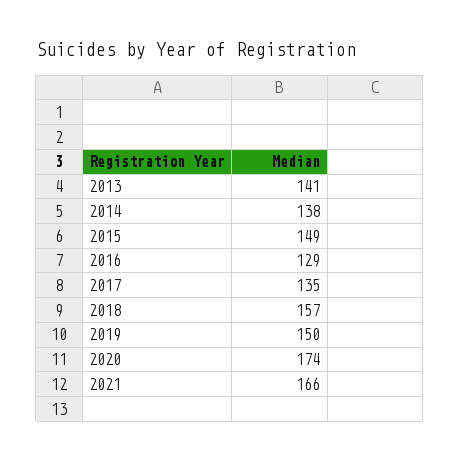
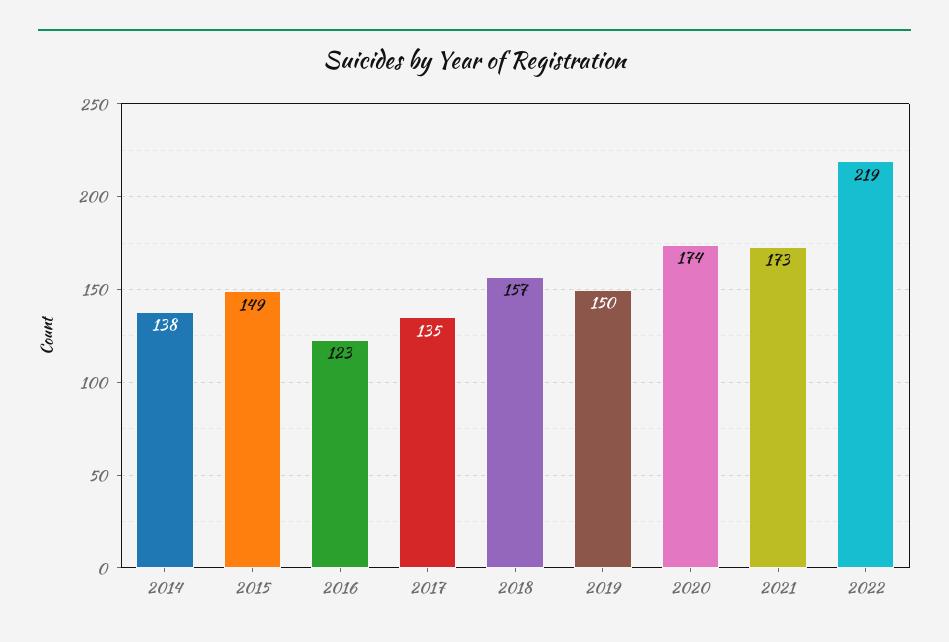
2013: 141 -> none
2016: 129 -> 123
2021: 166 -> 173
2022: none -> 219

